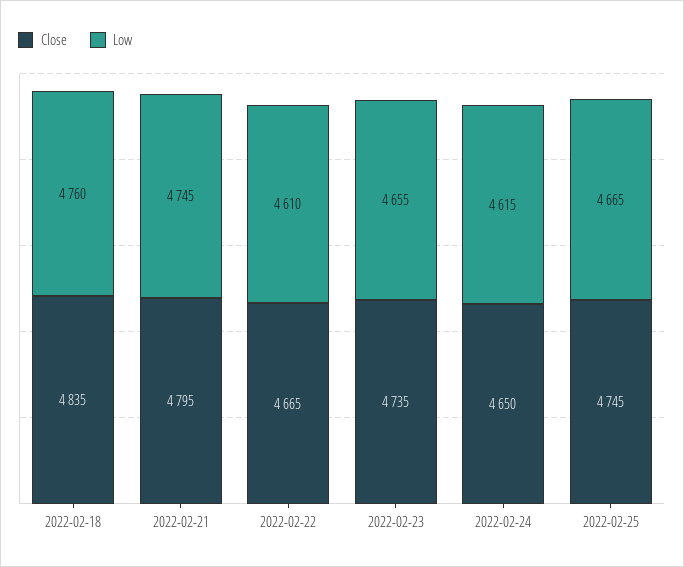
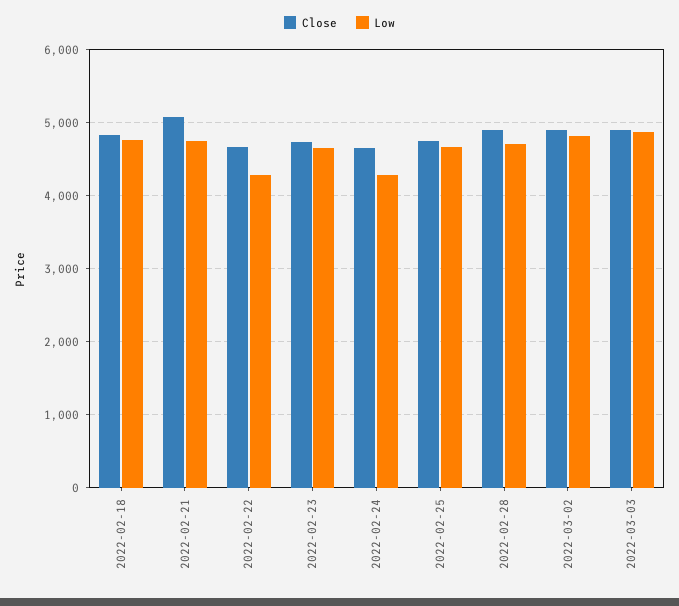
Close, 2022-02-21: 4795 -> 5100
Low, 2022-02-22: 4610 -> 4300
Low, 2022-02-24: 4615 -> 4300
Close, 2022-02-28: none -> 4900
Low, 2022-02-28: none -> 4700
Close, 2022-03-02: none -> 4900
Low, 2022-03-02: none -> 4800
Close, 2022-03-03: none -> 4900
Low, 2022-03-03: none -> 4900

